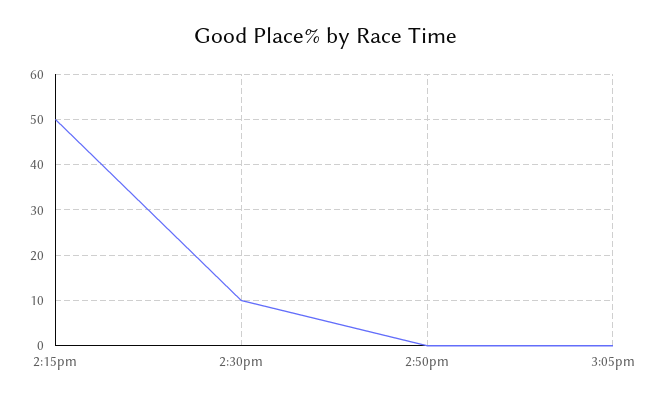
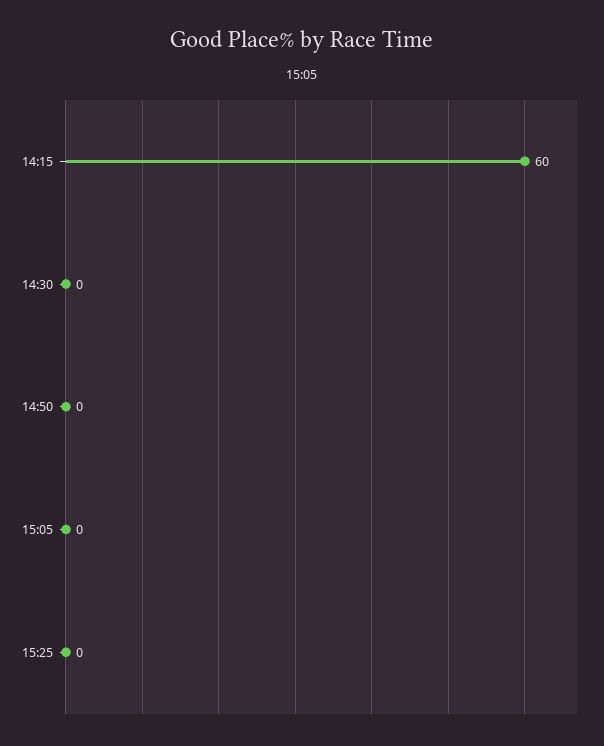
2:15pm: 50 -> 60
2:30pm: 10 -> 0
15:25: none -> 0

